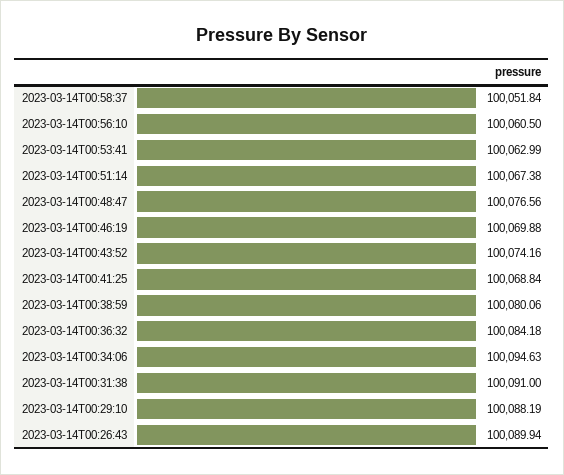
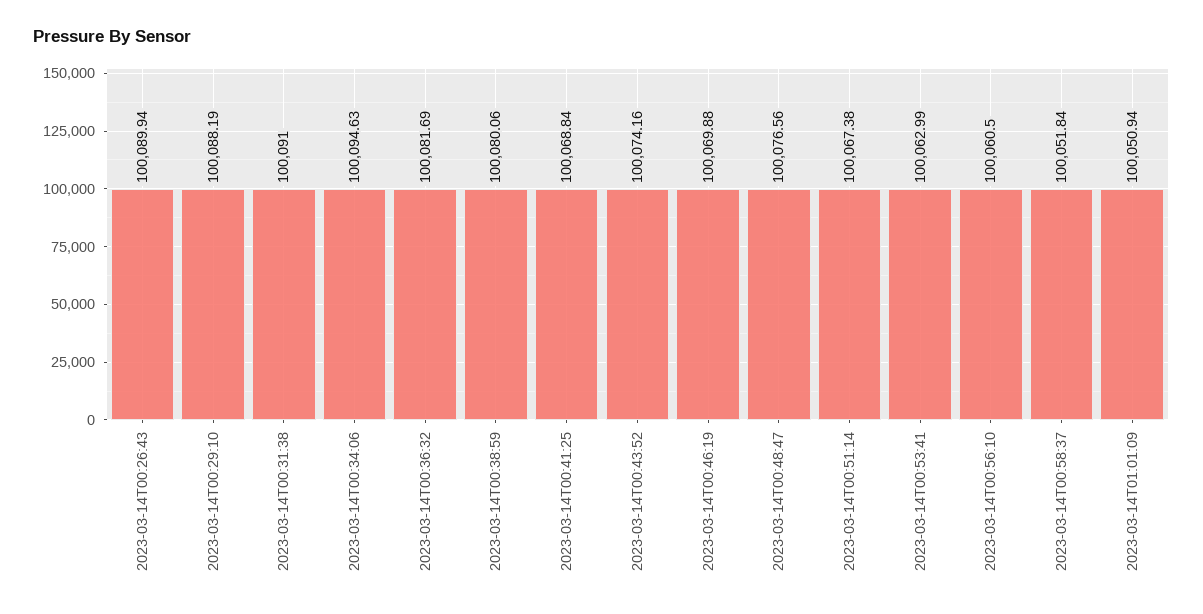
2023-03-14T00:36:32: 100084.18 -> 100081.69
2023-03-14T01:01:09: none -> 100050.94

